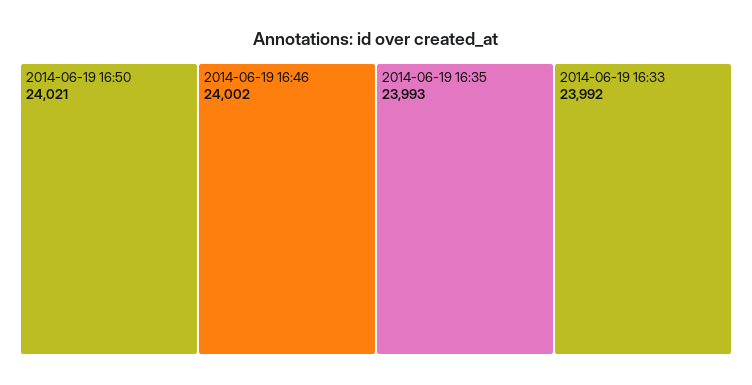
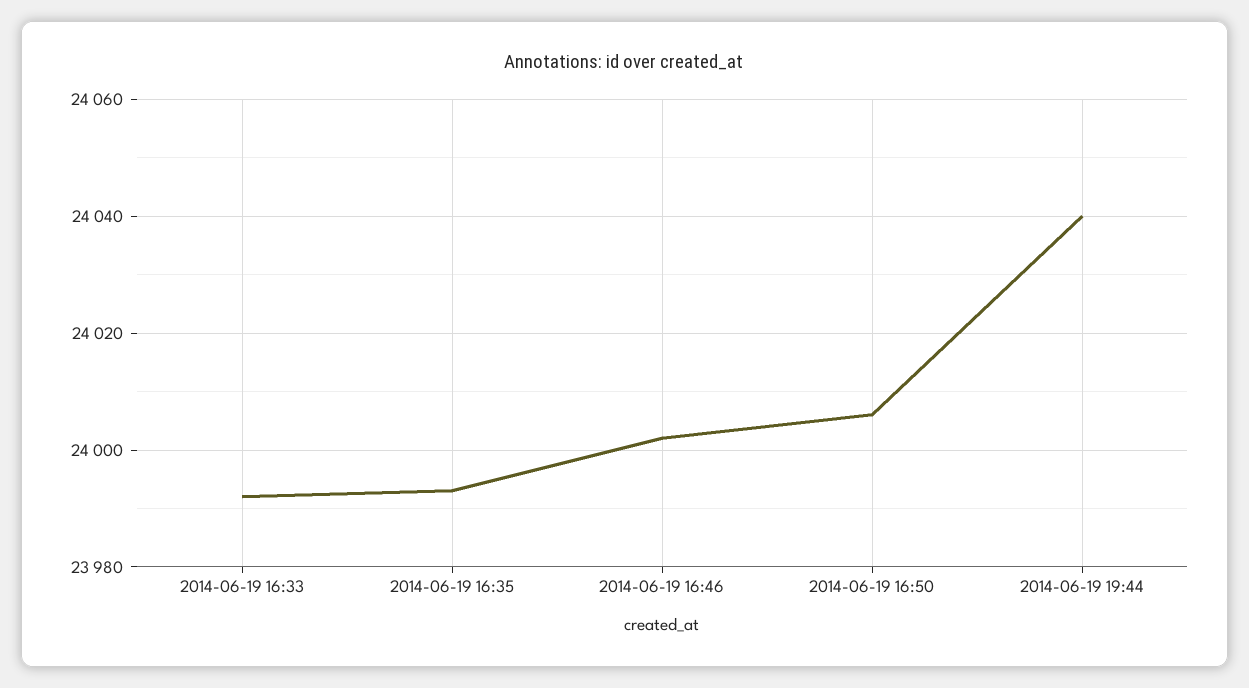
2014-06-19 16:50: 24021 -> 24005
2014-06-19 19:44: none -> 24040

